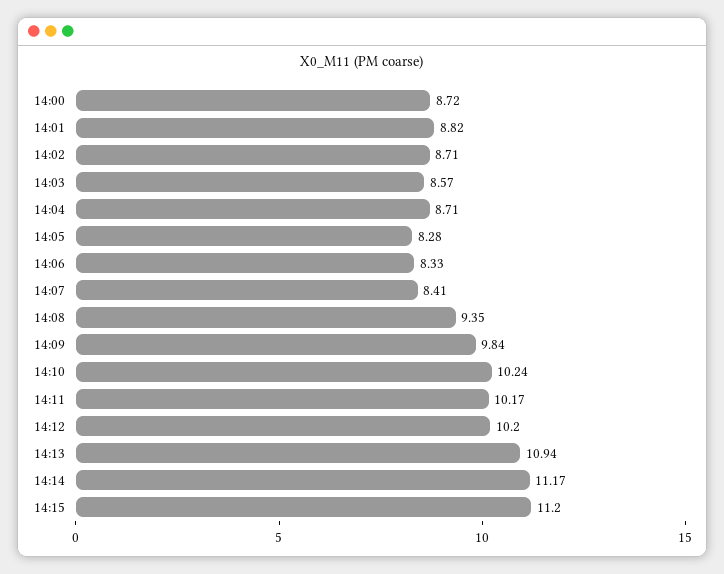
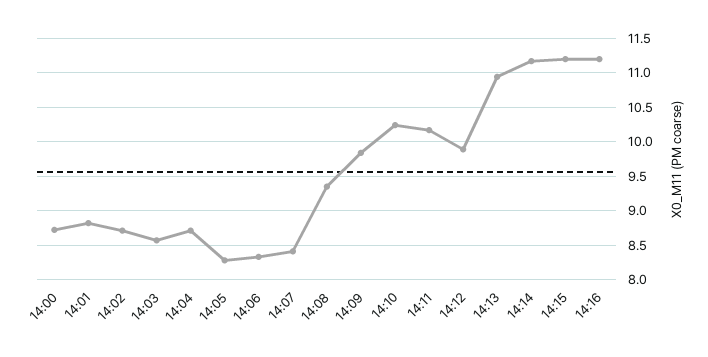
14:12: 10.2 -> 9.9
14:16: none -> 11.2

